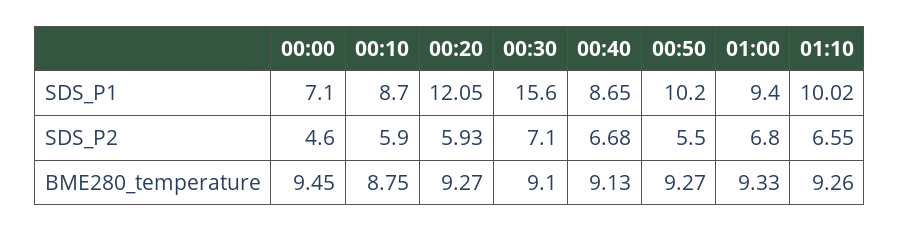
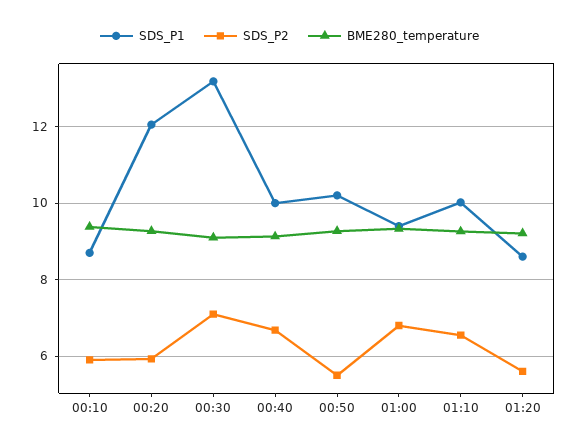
SDS_P1, 00:00: 7.1 -> none
SDS_P1, 00:30: 15.6 -> 13.2
SDS_P1, 00:40: 8.65 -> 10
SDS_P2, 00:00: 4.6 -> none
BME280_temperature, 00:00: 9.45 -> none
BME280_temperature, 00:10: 8.75 -> 9.4
SDS_P1, 01:20: none -> 8.6
SDS_P2, 01:20: none -> 5.6
BME280_temperature, 01:20: none -> 9.2

